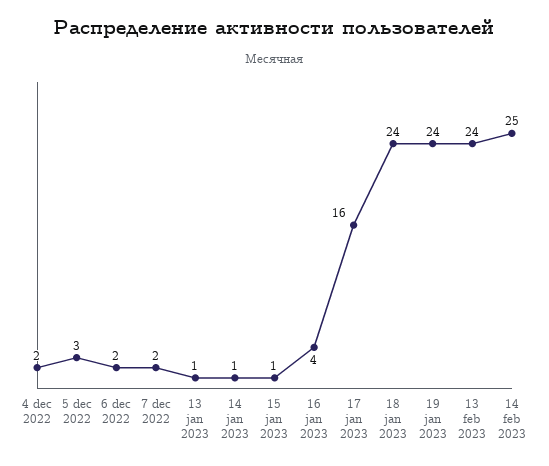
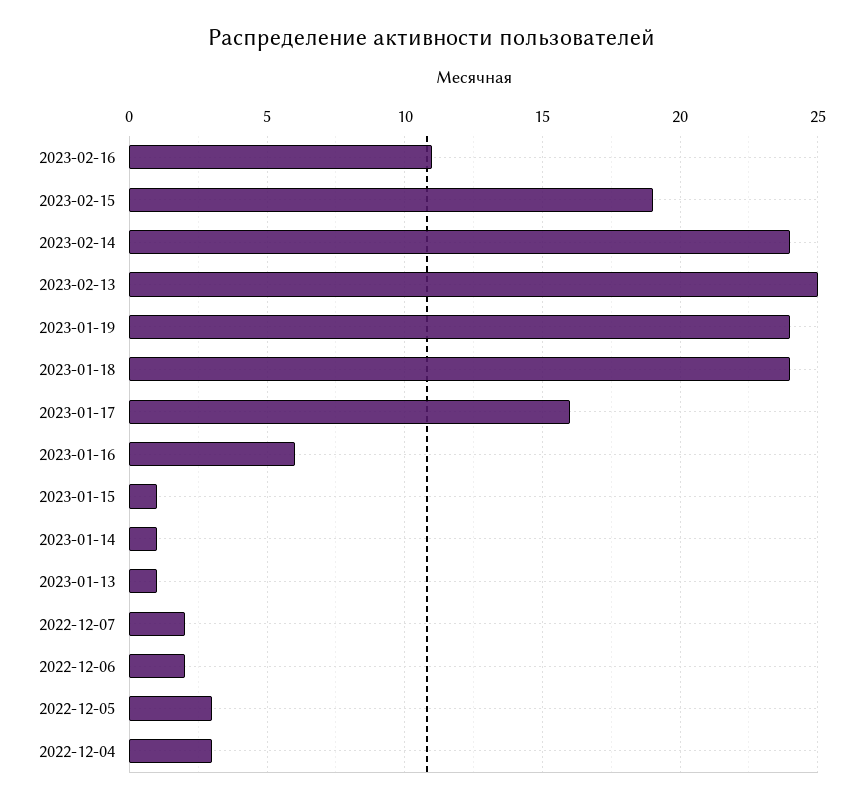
4 dec 2022: 2 -> 3
16 jan 2023: 4 -> 6
13 feb 2023: 24 -> 25
14 feb 2023: 25 -> 24
2023-02-16: none -> 11
2023-02-15: none -> 19

